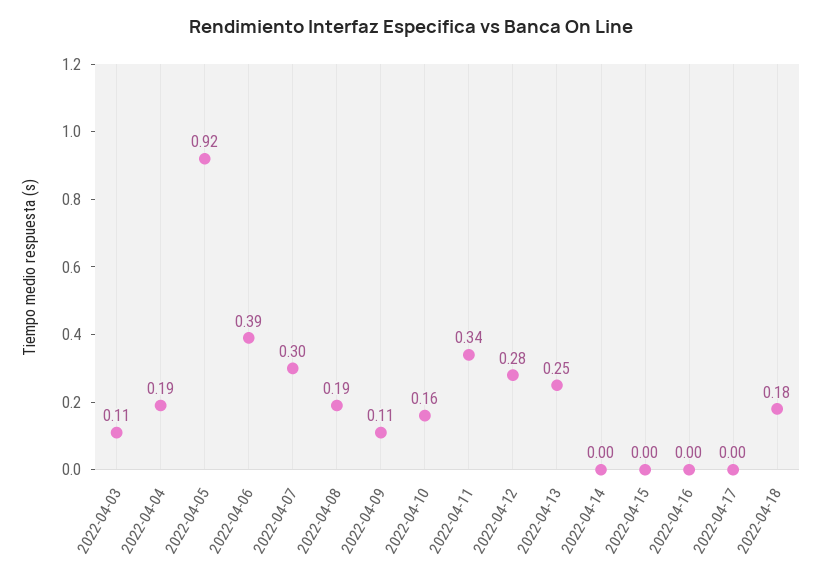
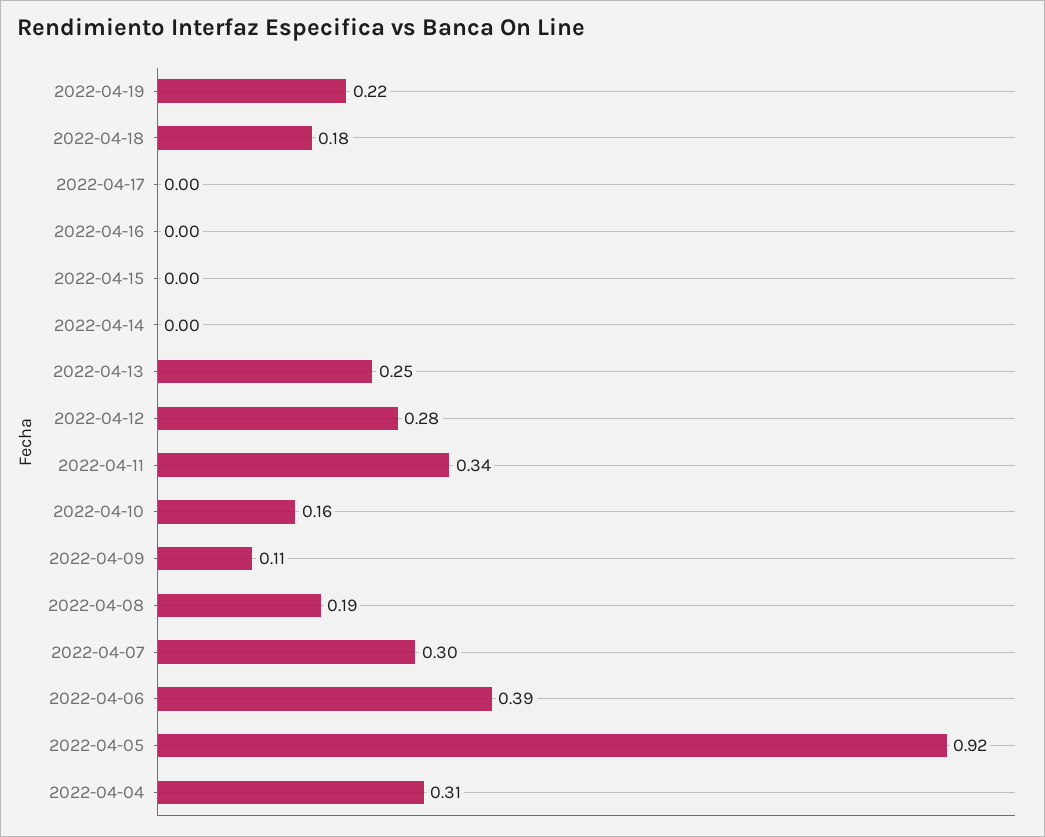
2022-04-03: 0.11 -> none
2022-04-04: 0.19 -> 0.31
2022-04-19: none -> 0.22

